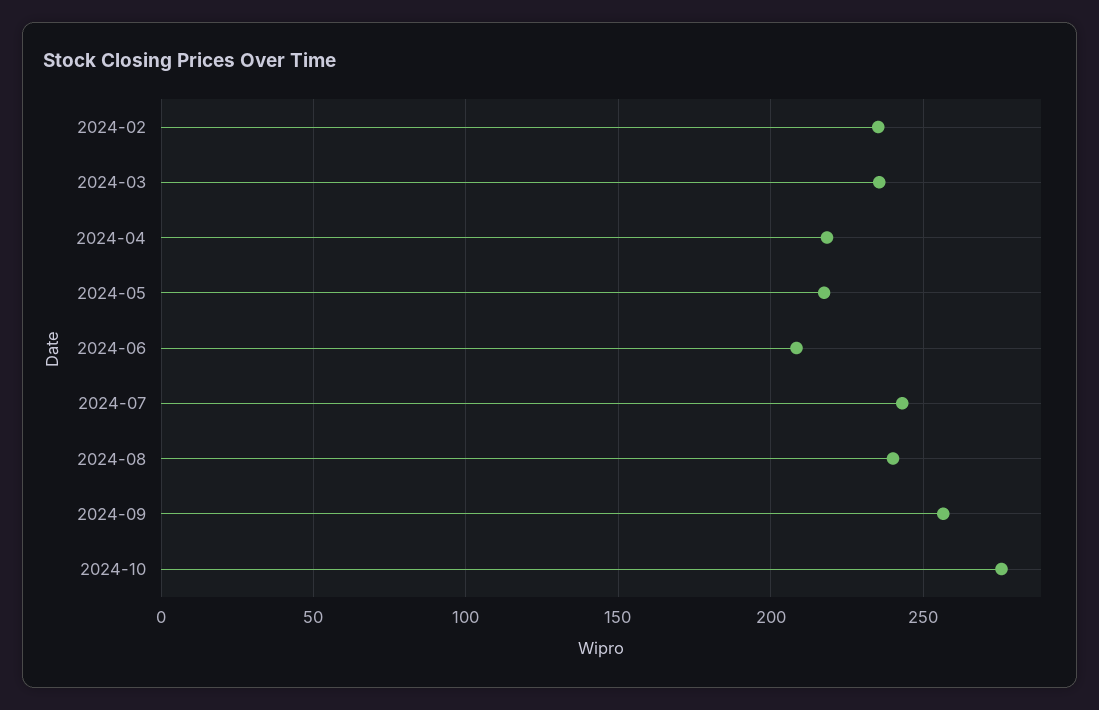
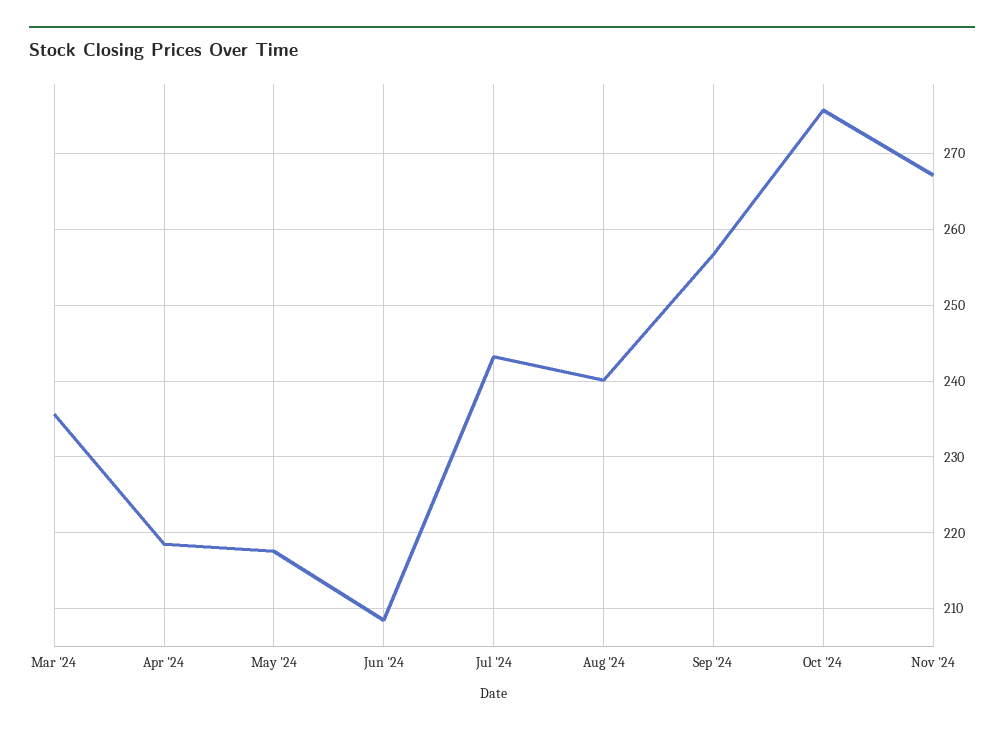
2024-02: 235 -> none
Nov '24: none -> 267

